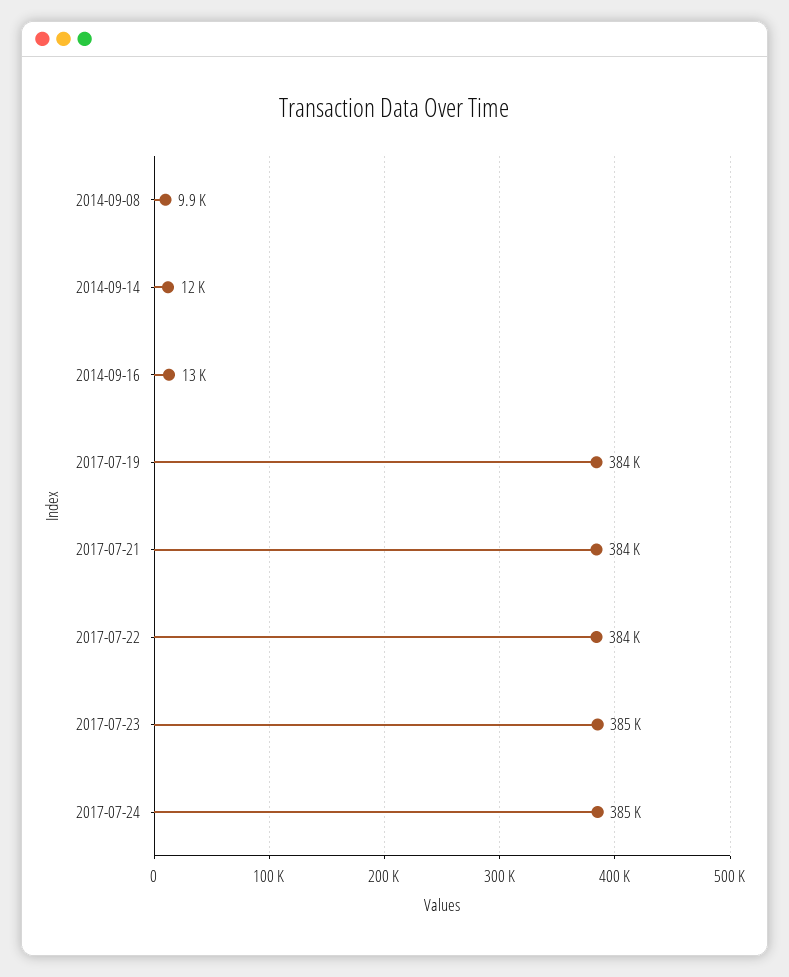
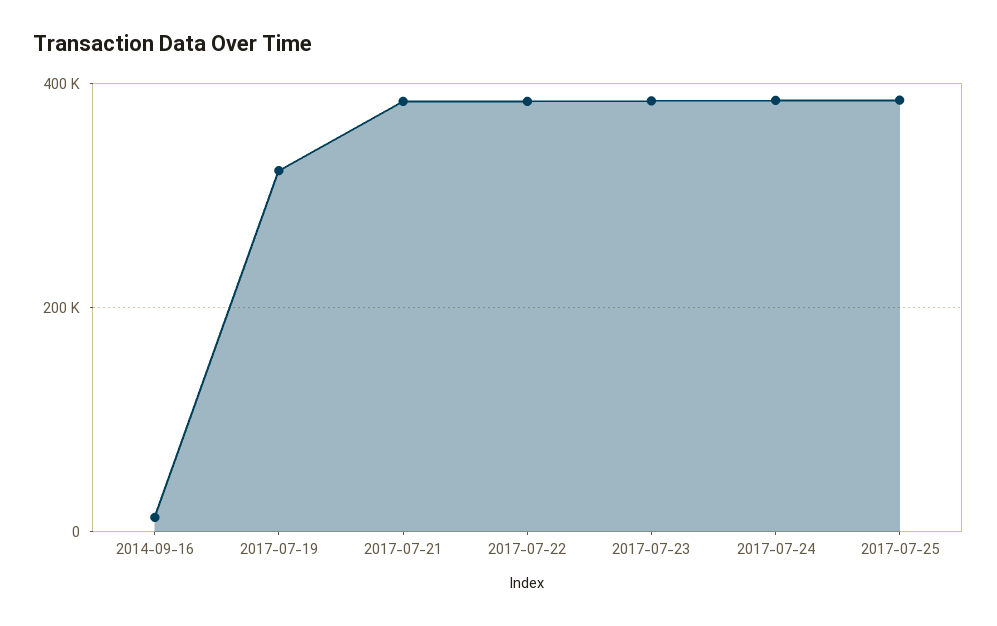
2014-09-08: 9900 -> none
2014-09-14: 12000 -> none
2017-07-19: 384000 -> 320000
2017-07-25: none -> 380000

